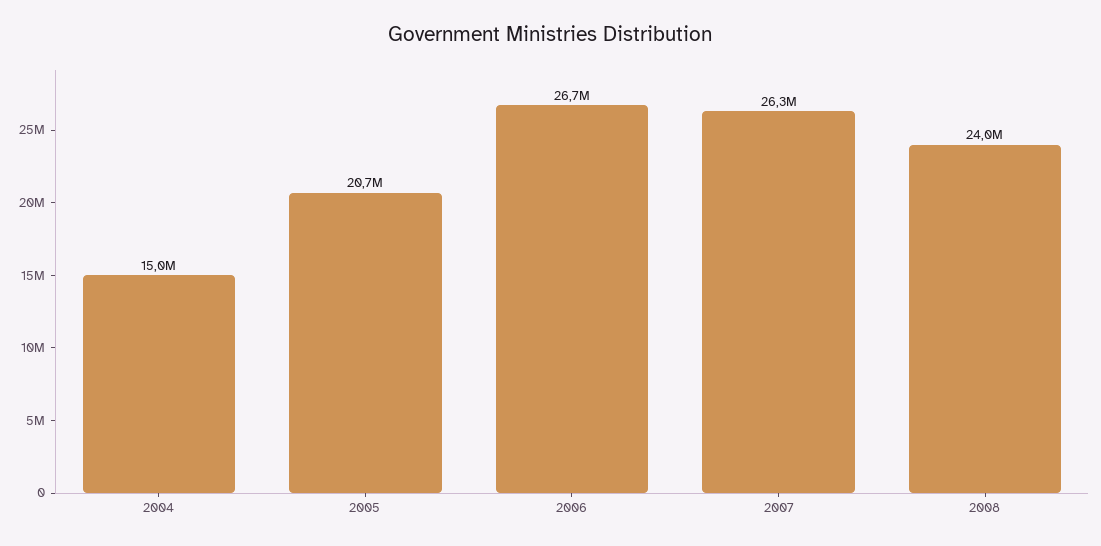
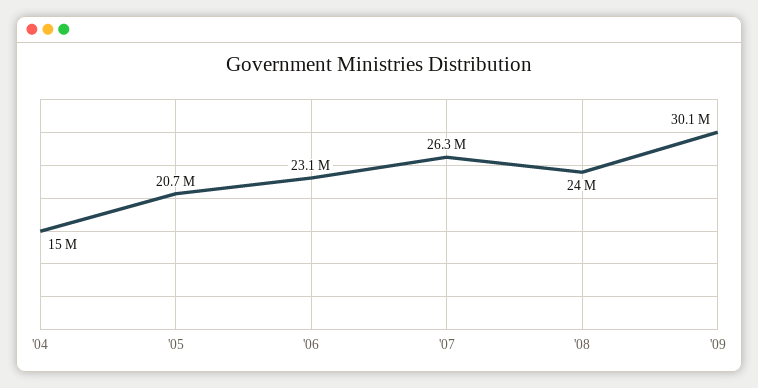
2006: 26700000 -> 23100000
'09: none -> 30100000

